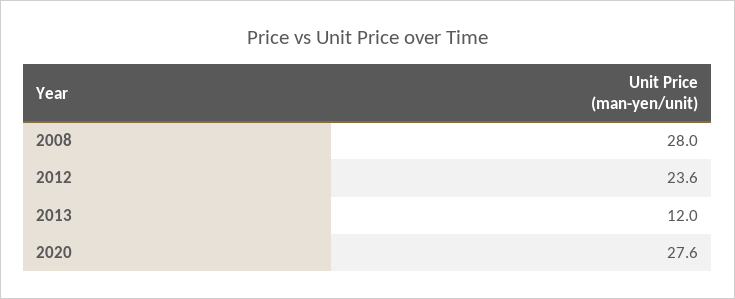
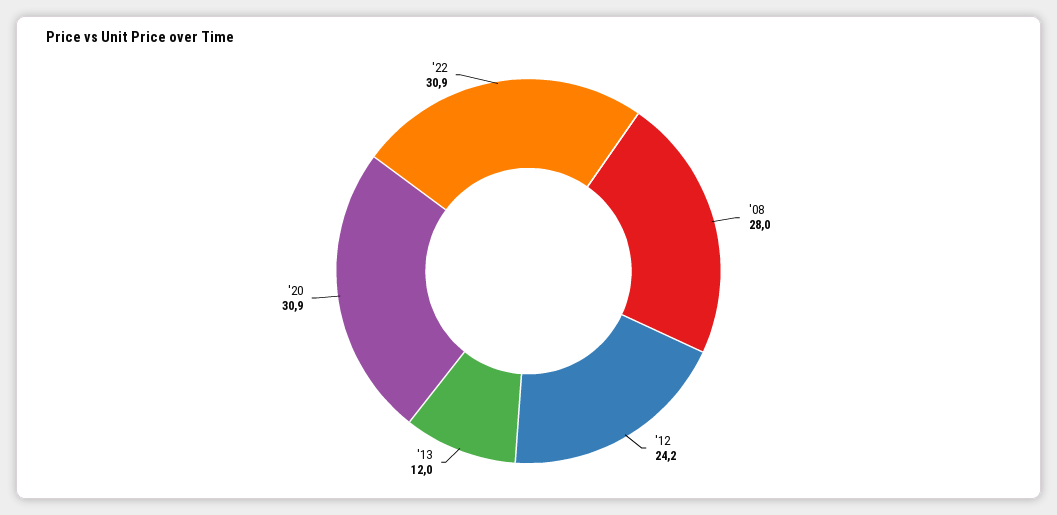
2012: 23.6 -> 24.2
2020: 27.6 -> 30.9
'22: none -> 30.9

